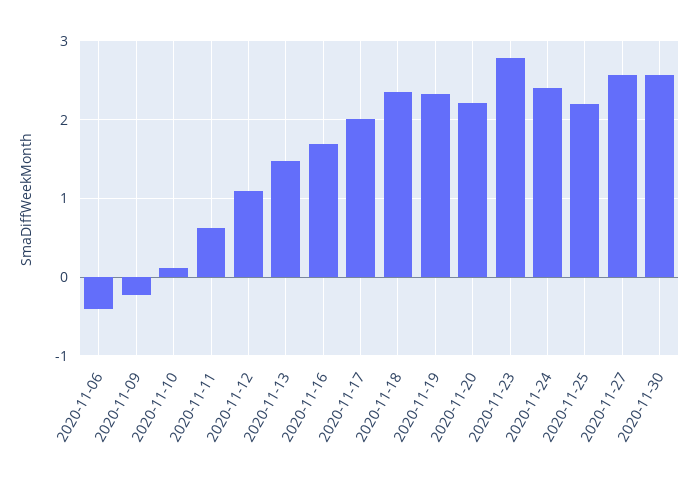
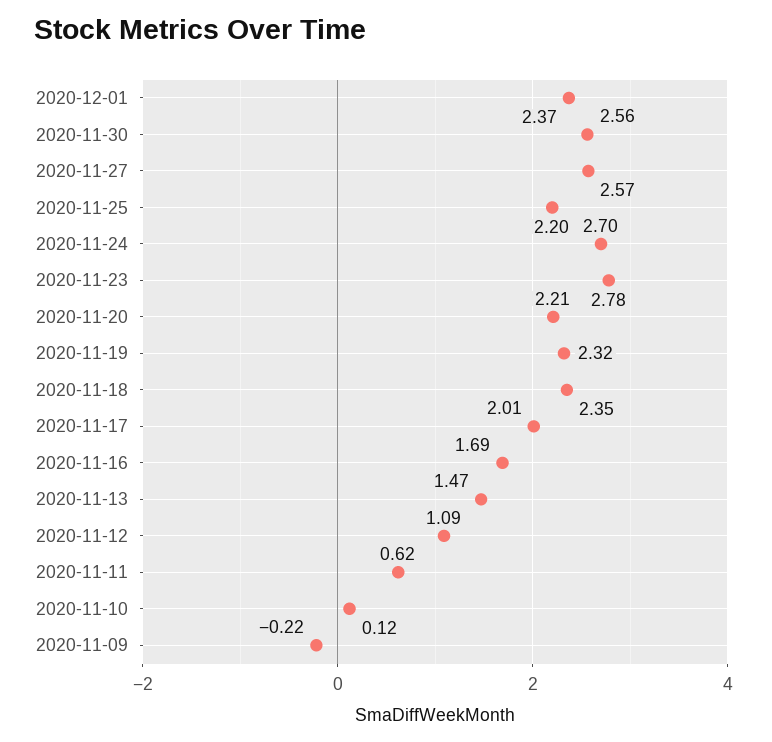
2020-11-06: -0.4 -> none
2020-11-24: 2.4 -> 2.7
2020-12-01: none -> 2.37

